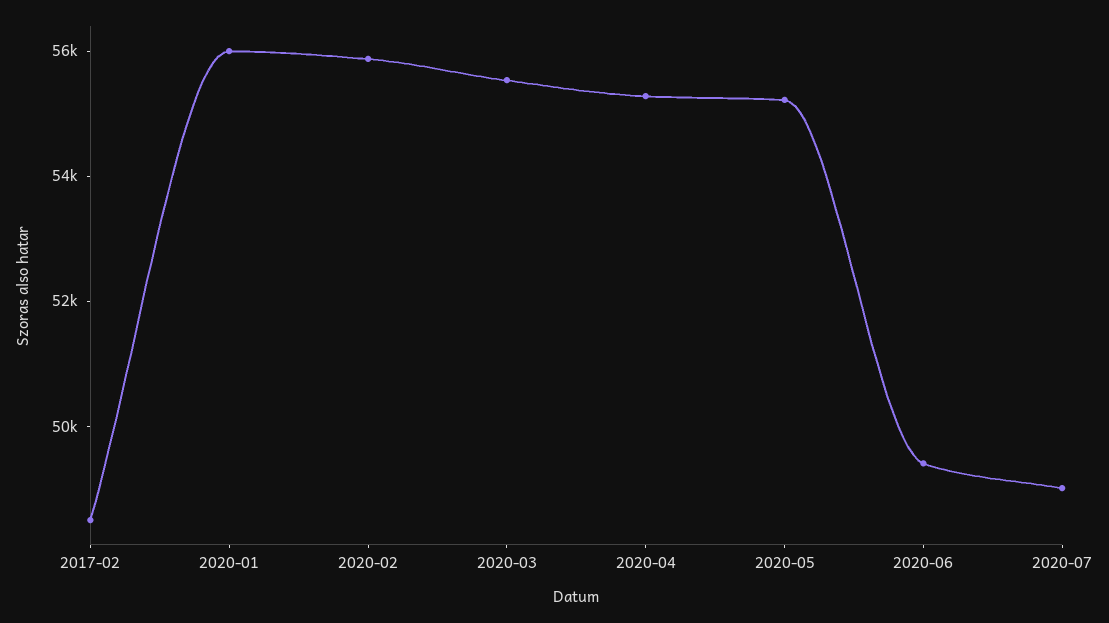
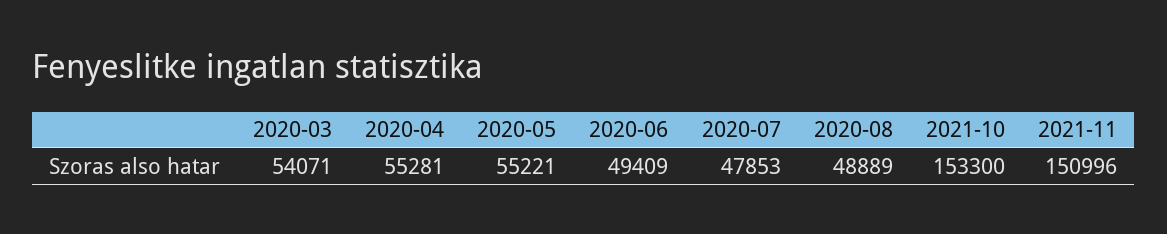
2017-02: 48500 -> none
2020-01: 56000 -> none
2020-02: 56000 -> none
2020-03: 55500 -> 54071
2020-07: 49000 -> 47853
2020-08: none -> 48889
2021-10: none -> 153300
2021-11: none -> 150996

